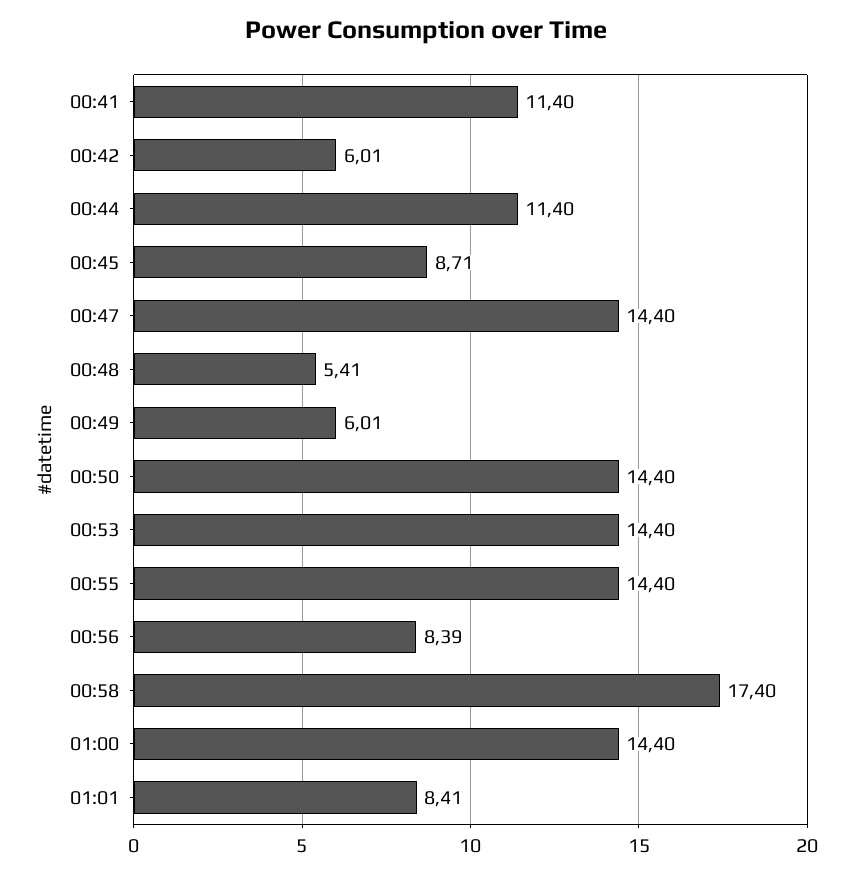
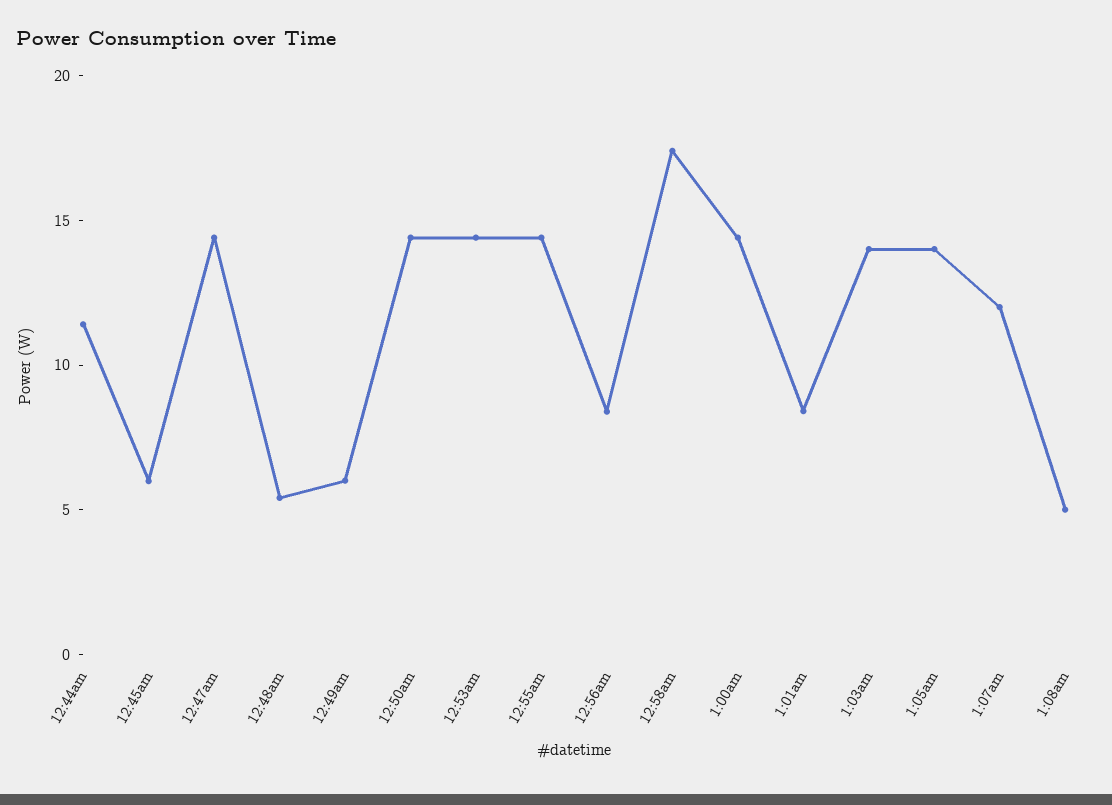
00:41: 11.4 -> none
00:42: 6.01 -> none
00:45: 8.71 -> 6
1:03am: none -> 14
1:05am: none -> 14
1:07am: none -> 12
1:08am: none -> 5

